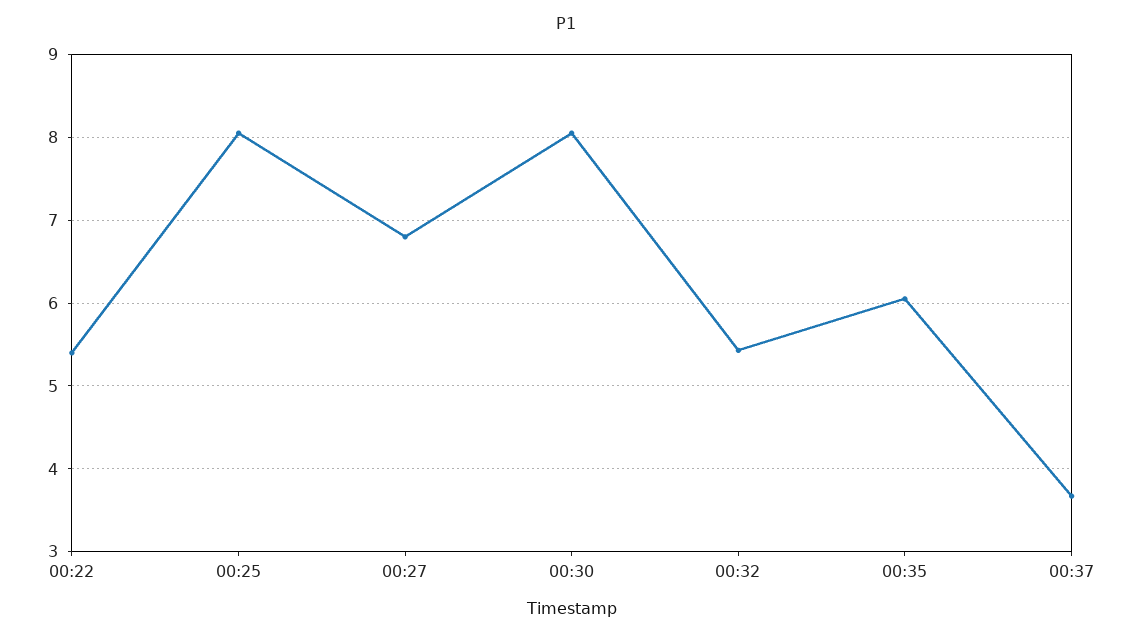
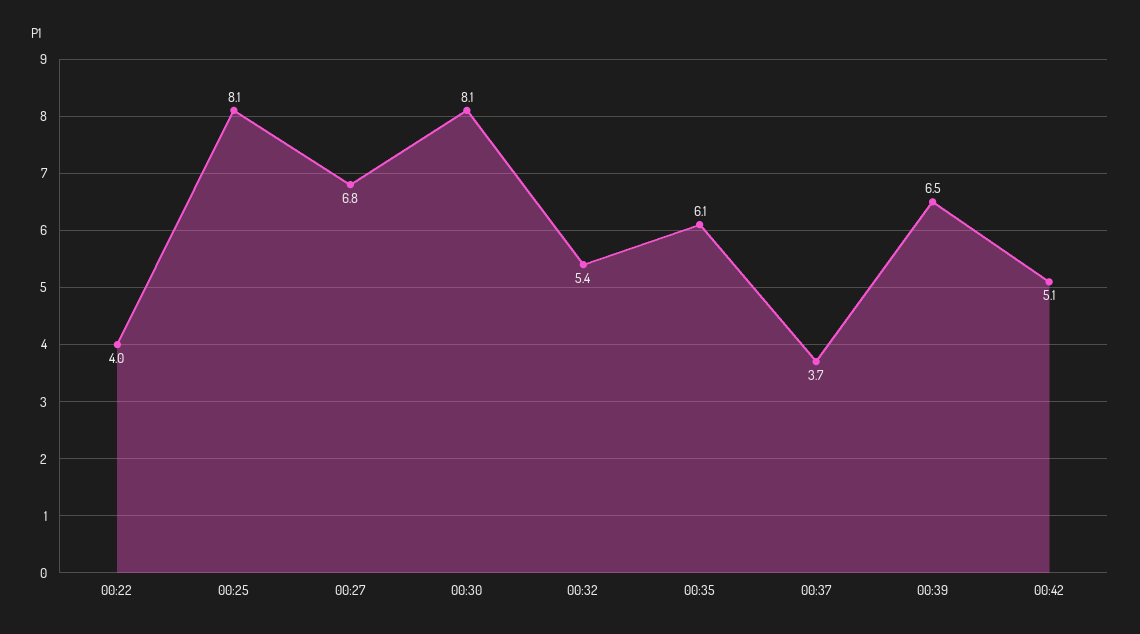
00:22: 5.4 -> 4
00:39: none -> 6.5
00:42: none -> 5.1

